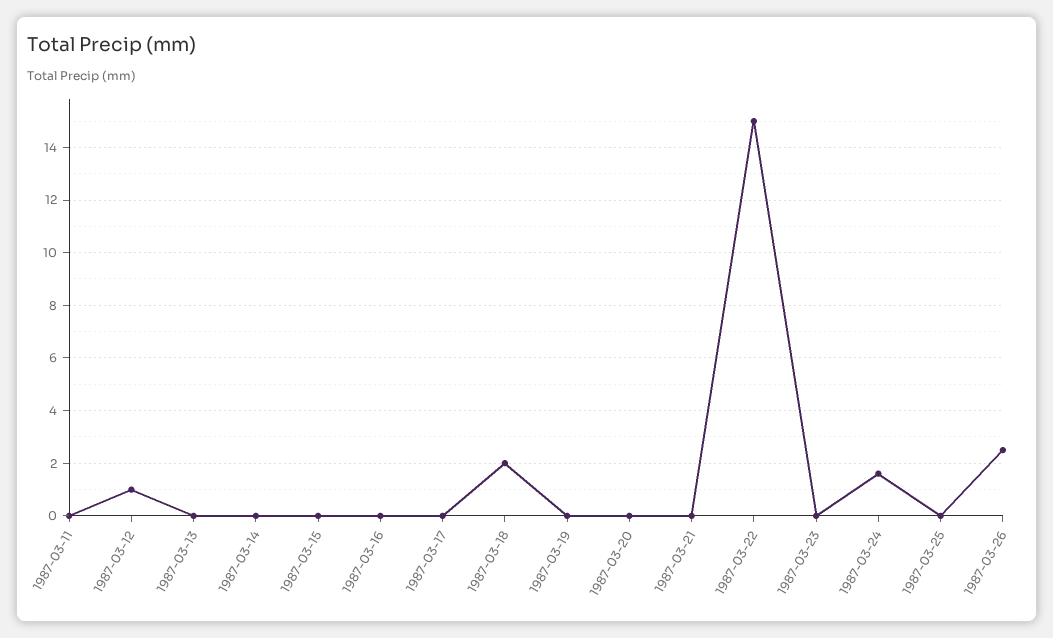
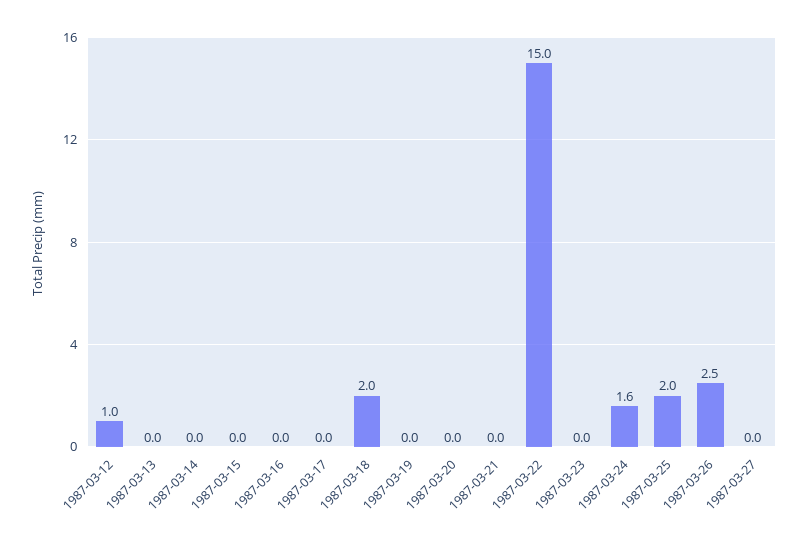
1987-03-11: 0 -> none
1987-03-25: 0 -> 2
1987-03-27: none -> 0

